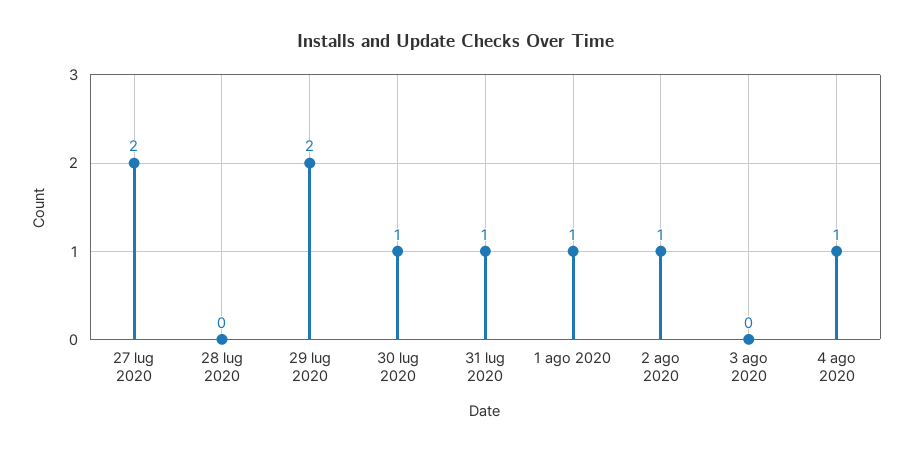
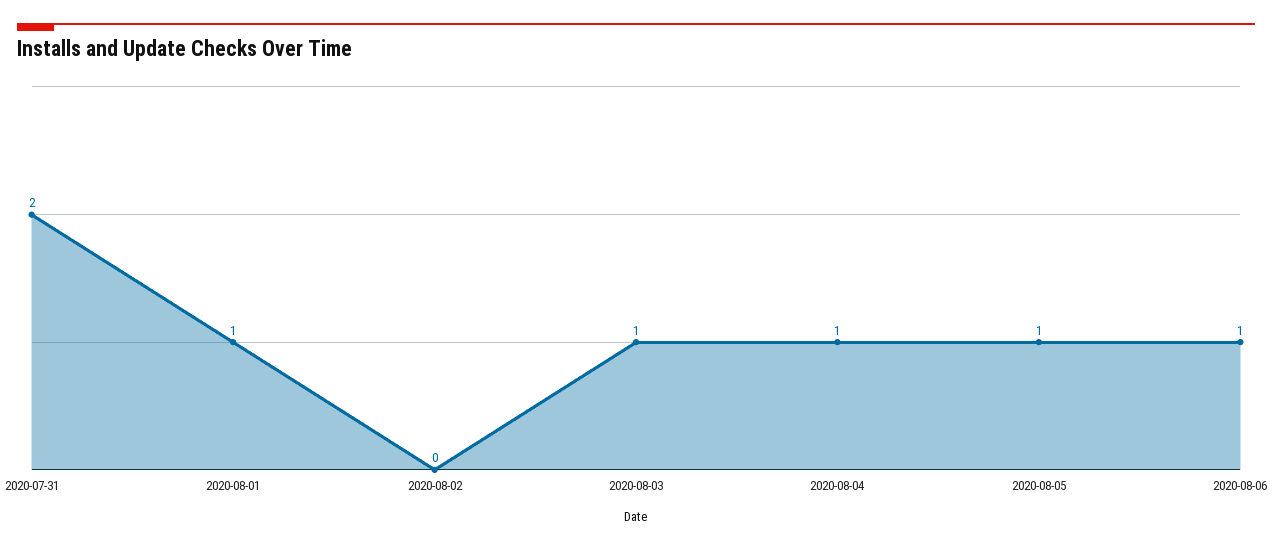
27 lug 2020: 2 -> none
28 lug 2020: 0 -> none
29 lug 2020: 2 -> none
30 lug 2020: 1 -> none
31 lug 2020: 1 -> 2
2 ago 2020: 1 -> 0
3 ago 2020: 0 -> 1
2020-08-05: none -> 1
2020-08-06: none -> 1

